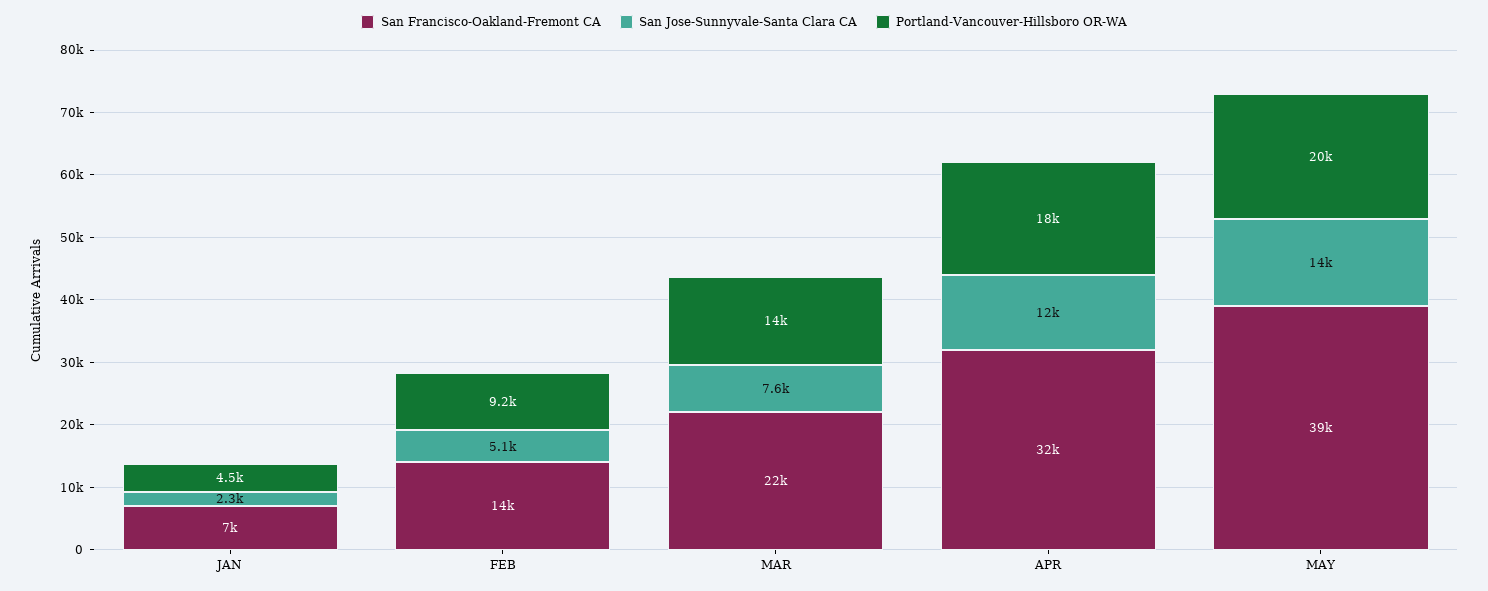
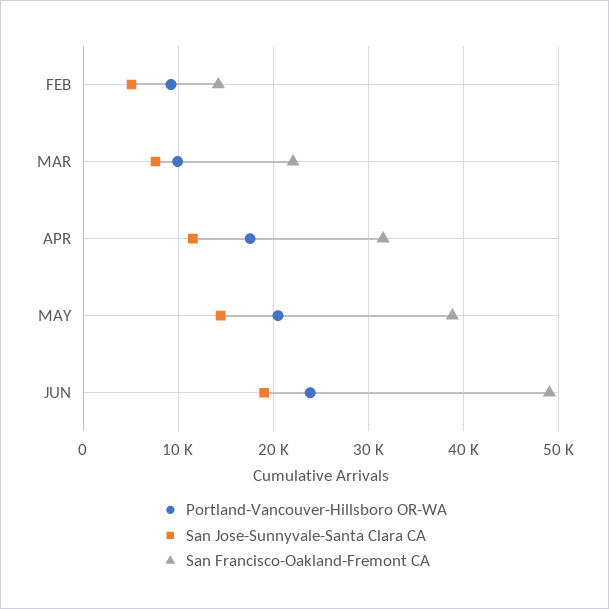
San Francisco-Oakland-Fremont CA, JAN: 7000 -> none
San Jose-Sunnyvale-Santa Clara CA, JAN: 2300 -> none
Portland-Vancouver-Hillsboro OR-WA, JAN: 4500 -> none
Portland-Vancouver-Hillsboro OR-WA, MAR: 14000 -> 10000
Portland-Vancouver-Hillsboro OR-WA, JUN: none -> 24000
San Jose-Sunnyvale-Santa Clara CA, JUN: none -> 19000
San Francisco-Oakland-Fremont CA, JUN: none -> 49000

